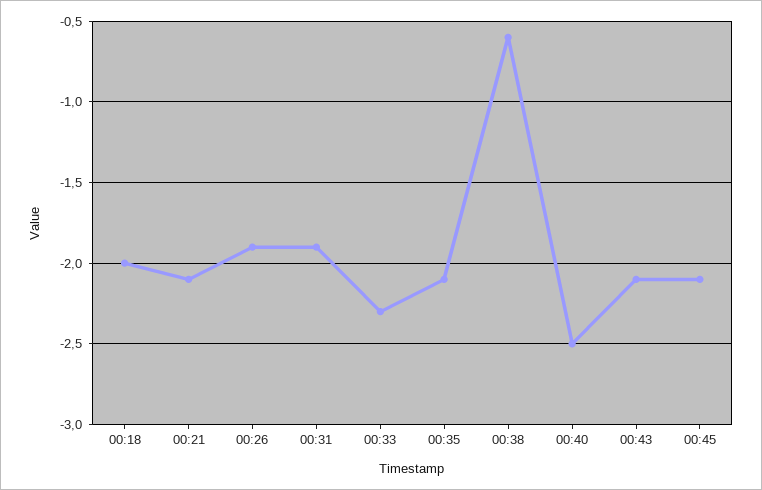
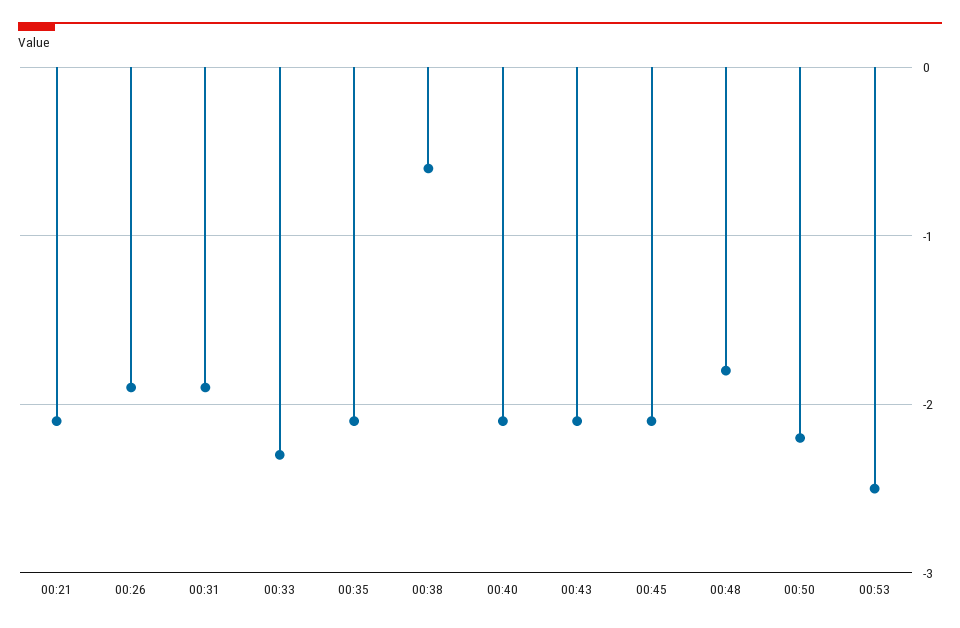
00:18: -2 -> none
00:40: -2.5 -> -2.1
00:48: none -> -1.8
00:50: none -> -2.2
00:53: none -> -2.5

